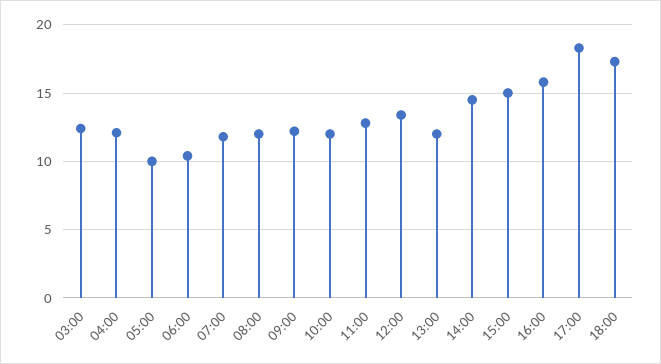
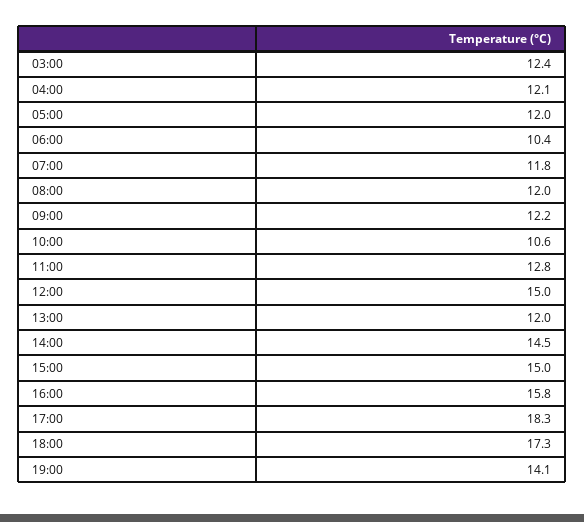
05:00: 10 -> 12
10:00: 12 -> 10.6
12:00: 13.5 -> 15
19:00: none -> 14.1

